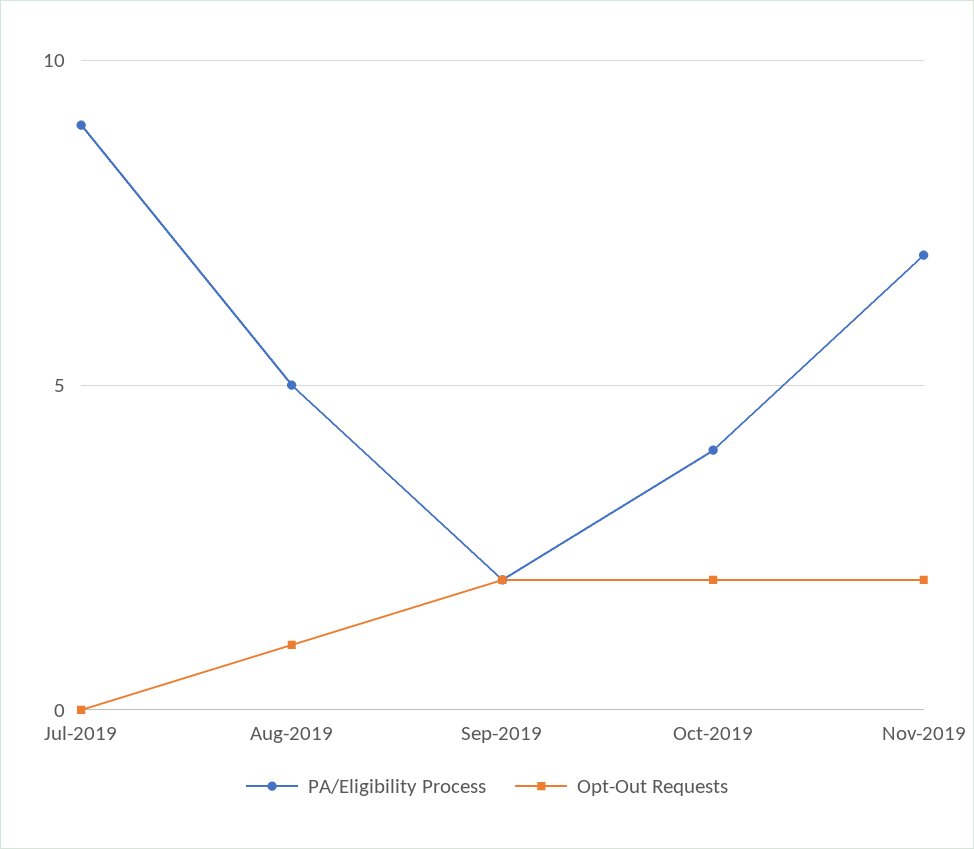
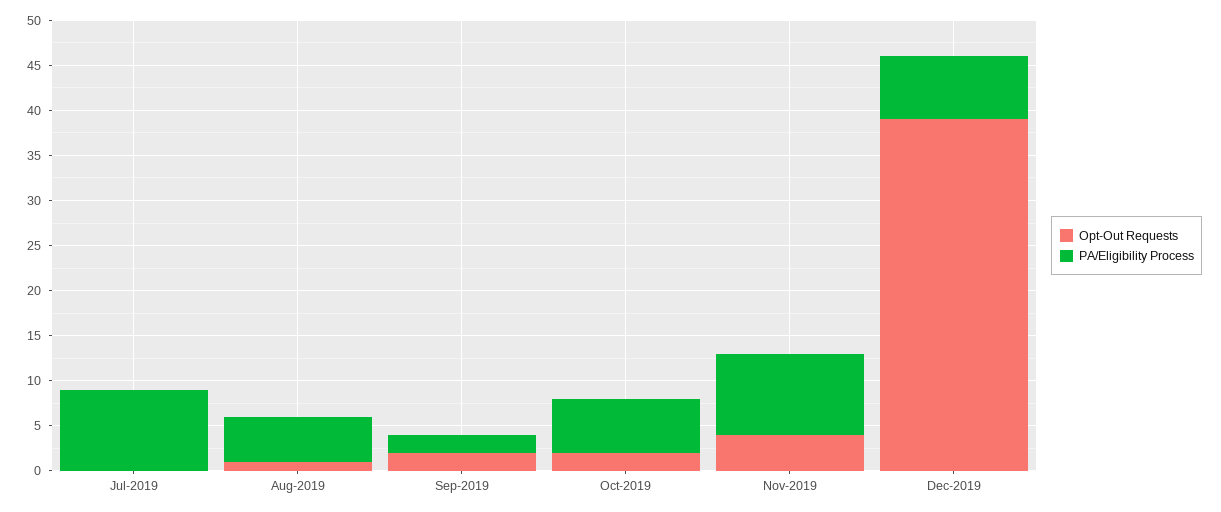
PA/Eligibility Process, Oct-2019: 4 -> 6
PA/Eligibility Process, Nov-2019: 7 -> 9
Opt-Out Requests, Nov-2019: 2 -> 4
Opt-Out Requests, Dec-2019: none -> 39
PA/Eligibility Process, Dec-2019: none -> 7

